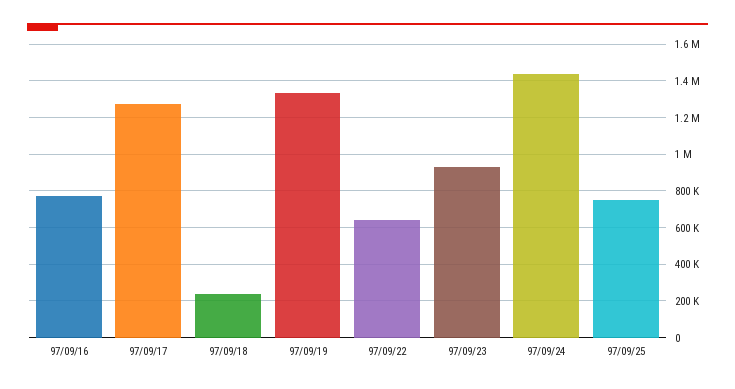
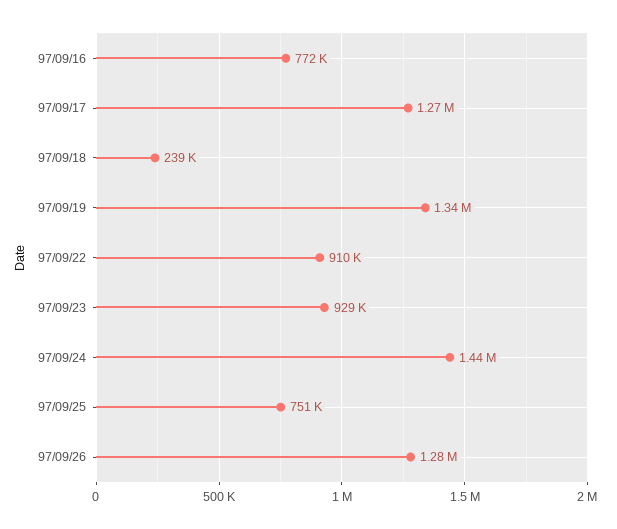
97/09/22: 650000 -> 910000
97/09/26: none -> 1280000

